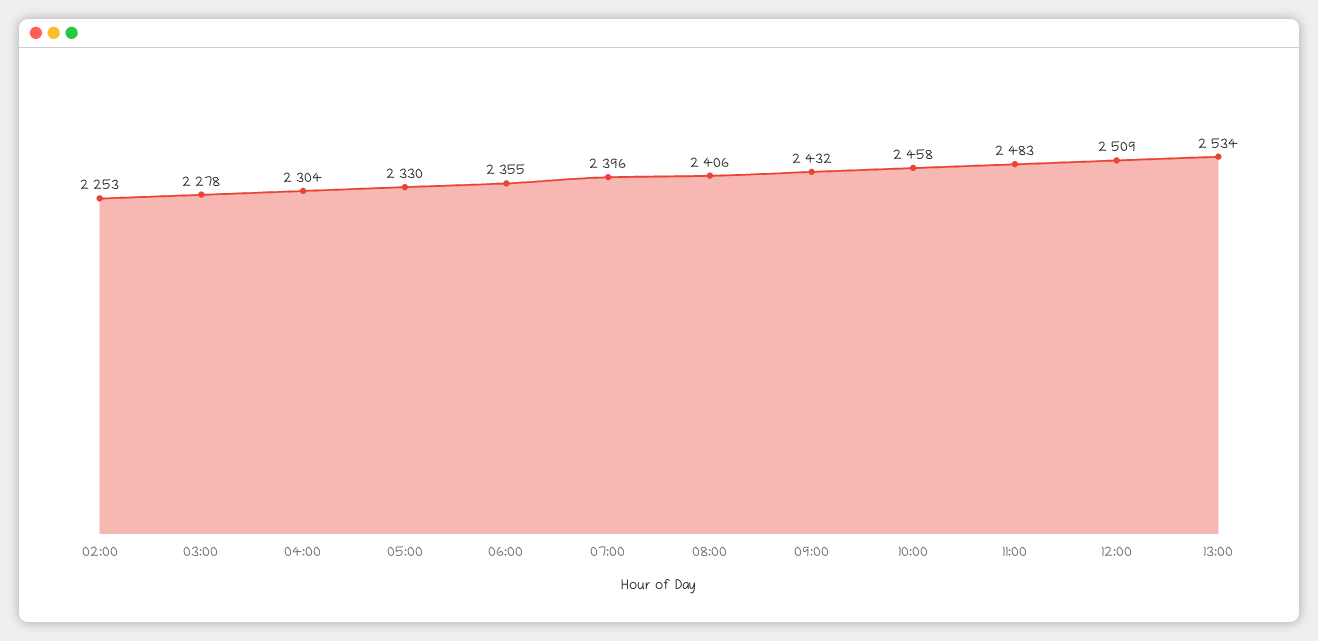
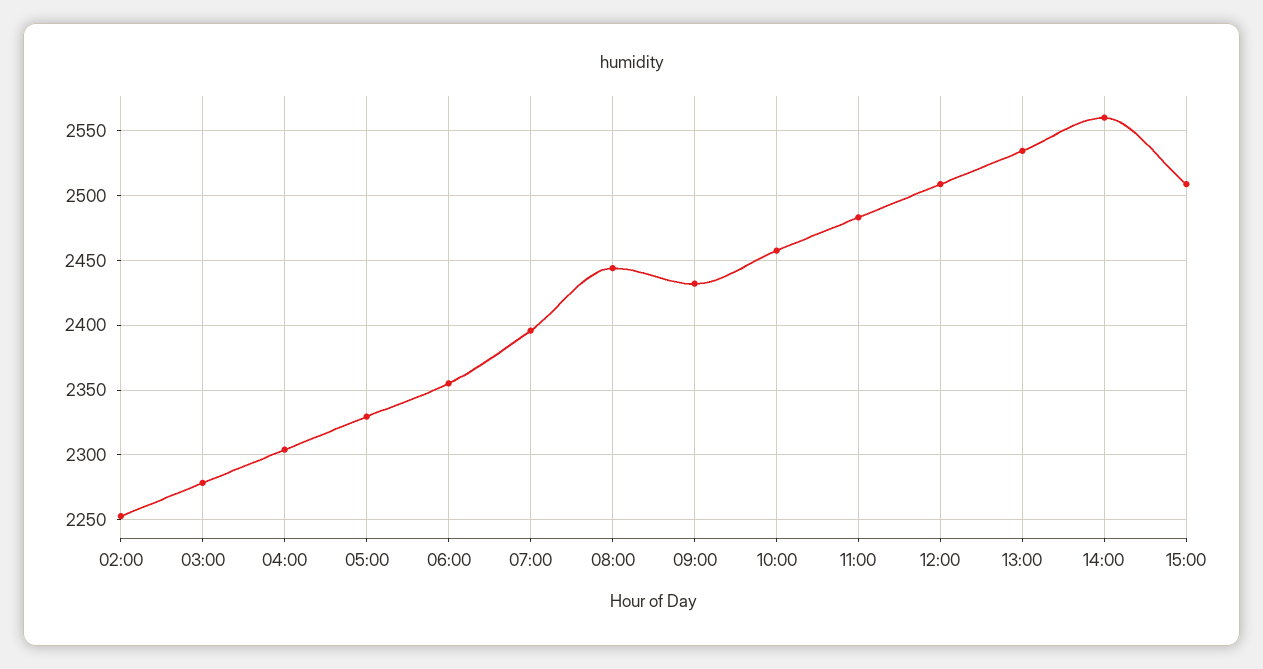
08:00: 2406 -> 2445
14:00: none -> 2560
15:00: none -> 2510

